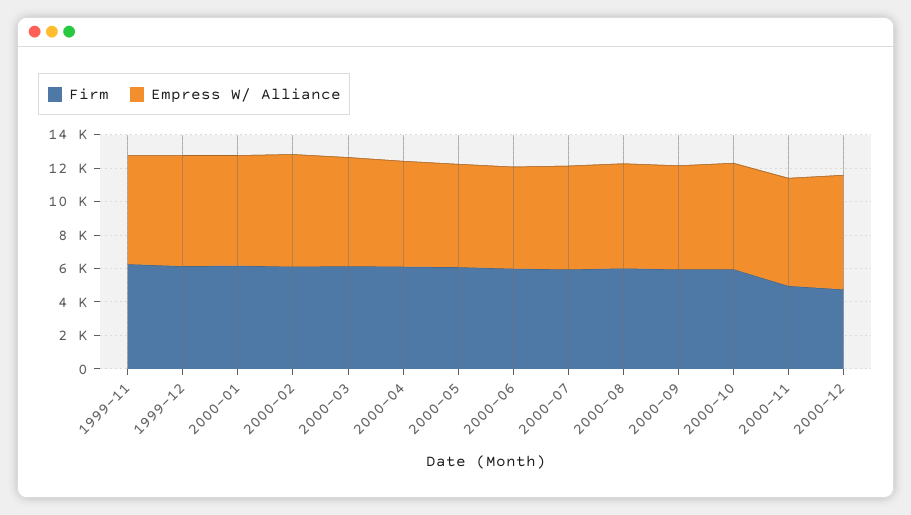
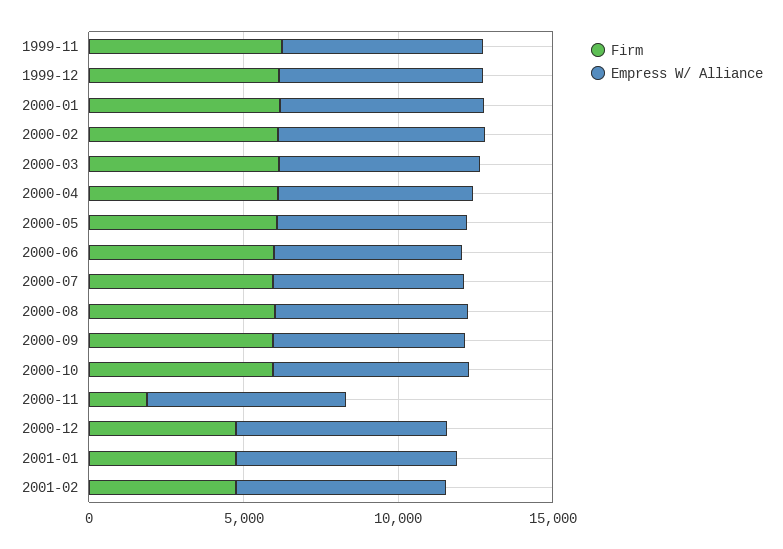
Firm, 2000-11: 5000 -> 2000
Firm, 2001-01: none -> 5000
Empress W/ Alliance, 2001-01: none -> 7000
Firm, 2001-02: none -> 5000
Empress W/ Alliance, 2001-02: none -> 7000

